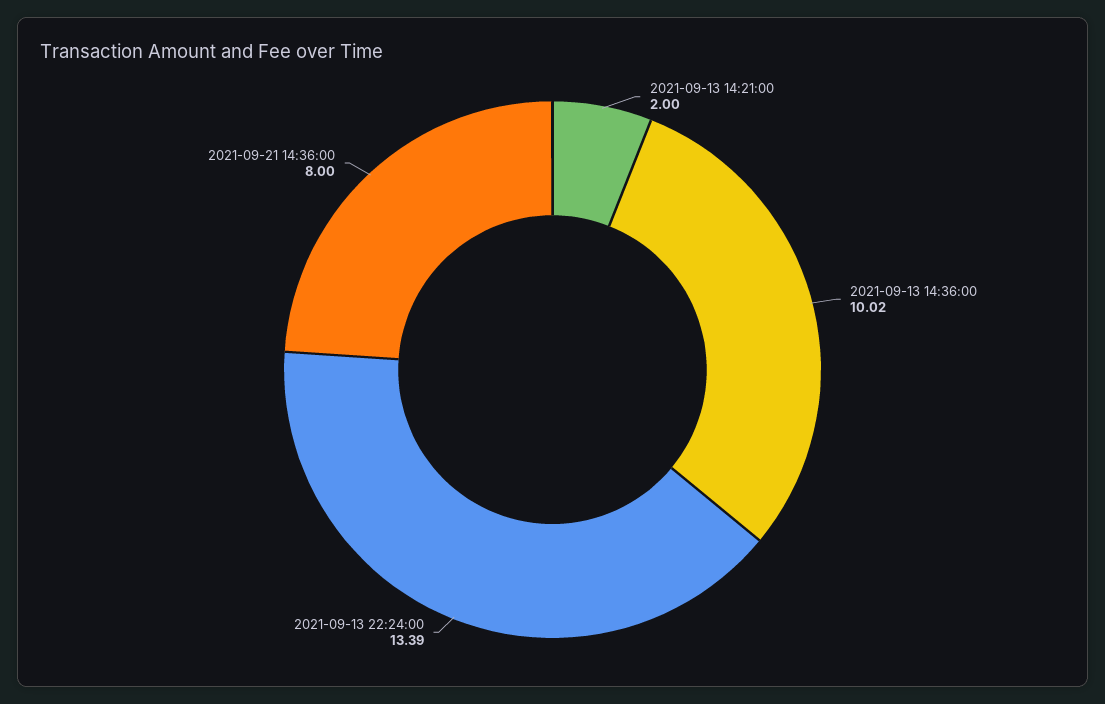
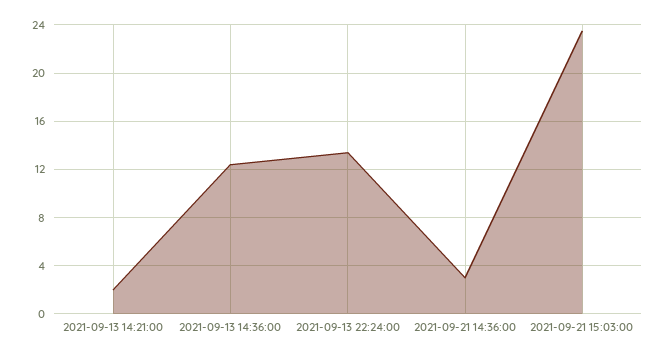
2021-09-13 14:36:00: 10.02 -> 12.5
2021-09-21 14:36:00: 8 -> 3
2021-09-21 15:03:00: none -> 23.5

